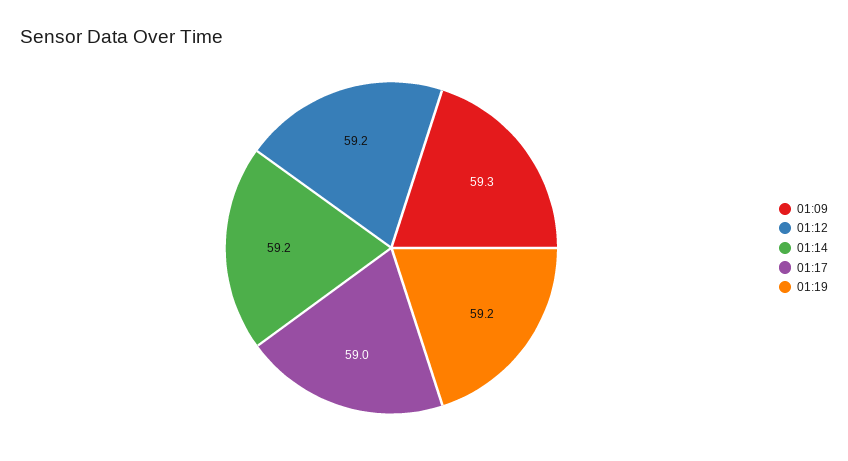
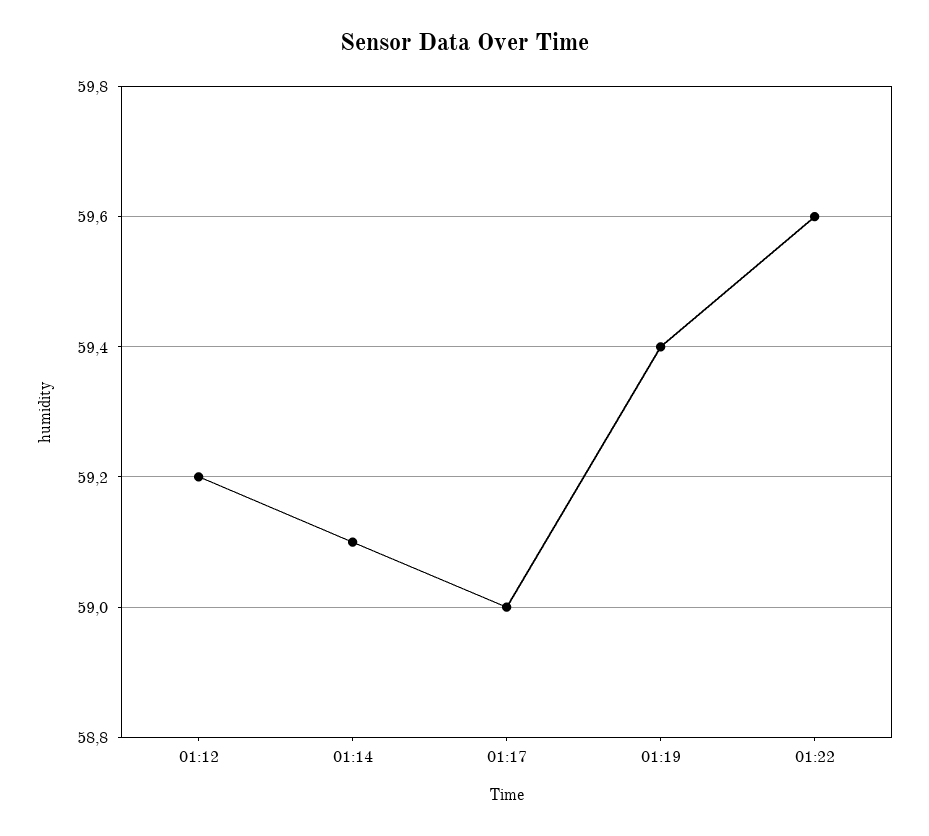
01:09: 59.3 -> none
01:14: 59.2 -> 59.1
01:19: 59.2 -> 59.4
01:22: none -> 59.6

